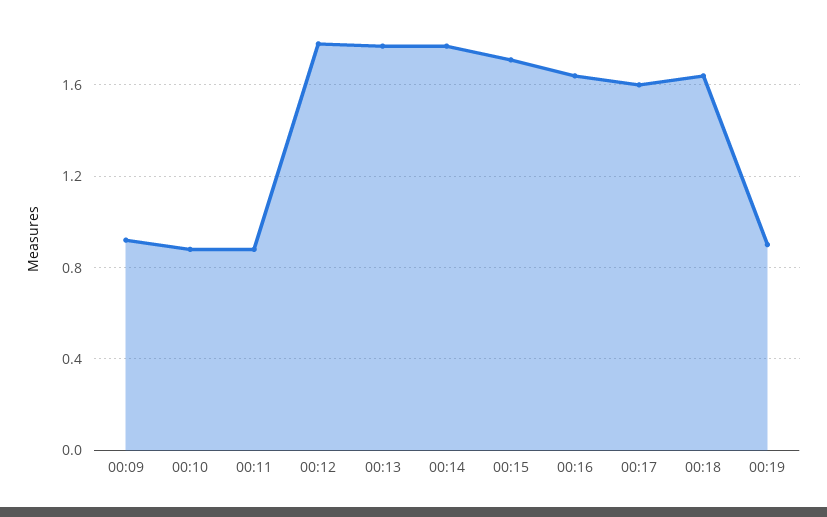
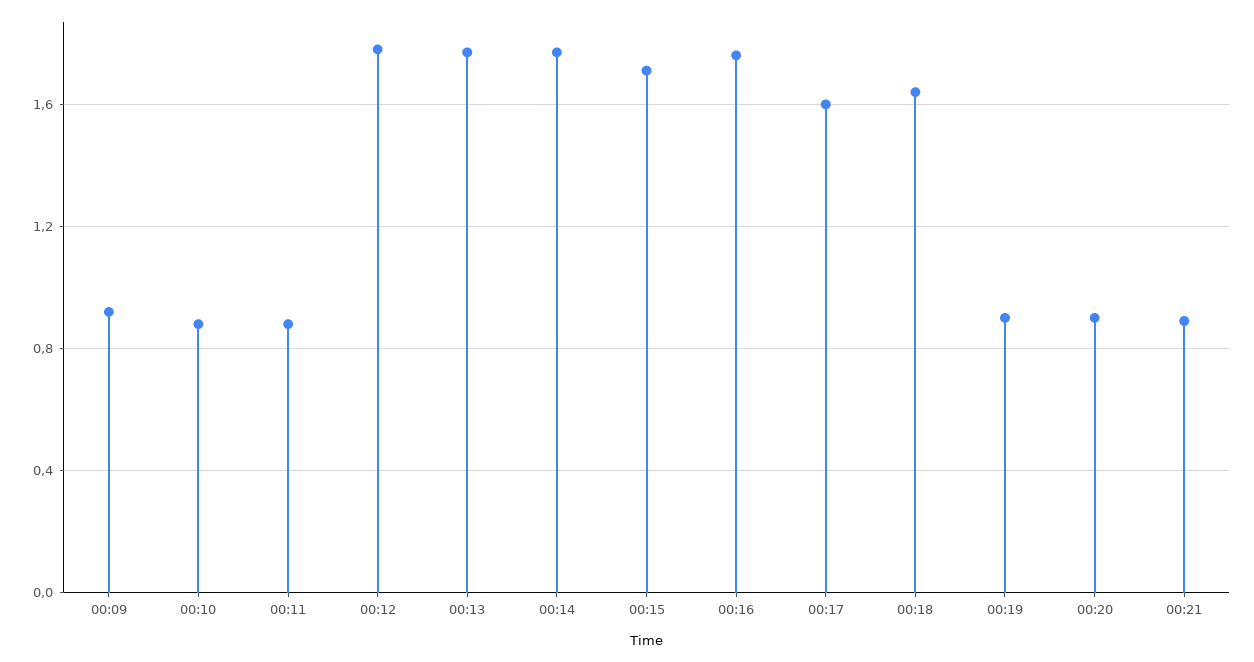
00:16: 1.65 -> 1.75
00:20: none -> 0.9
00:21: none -> 0.9

